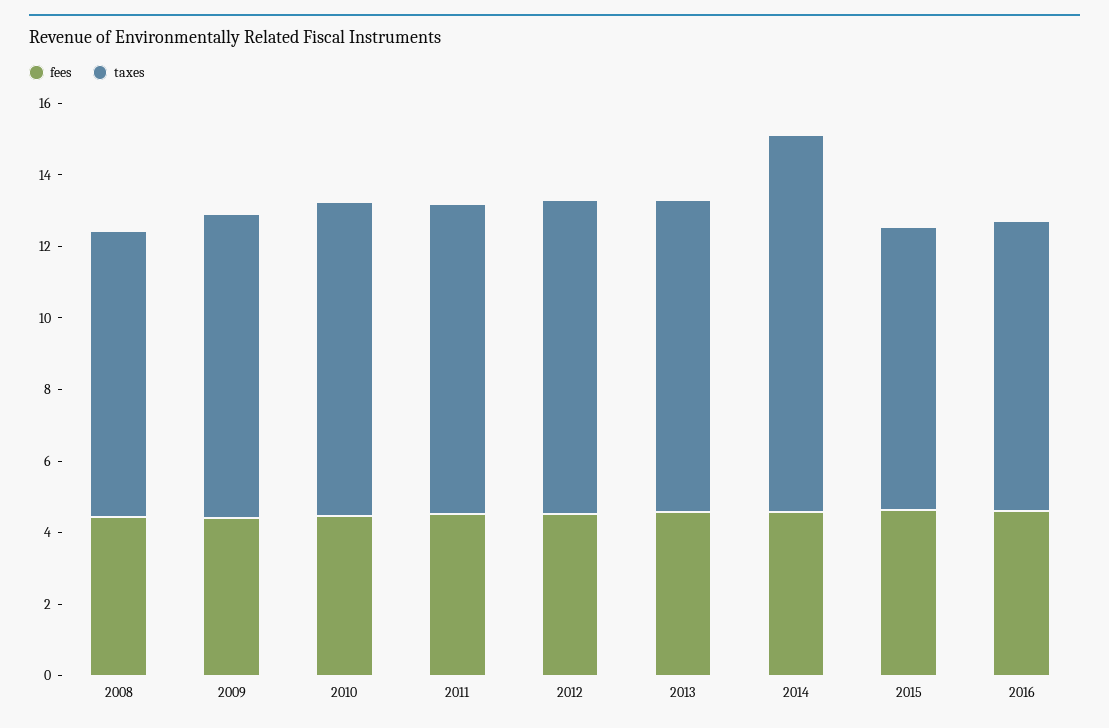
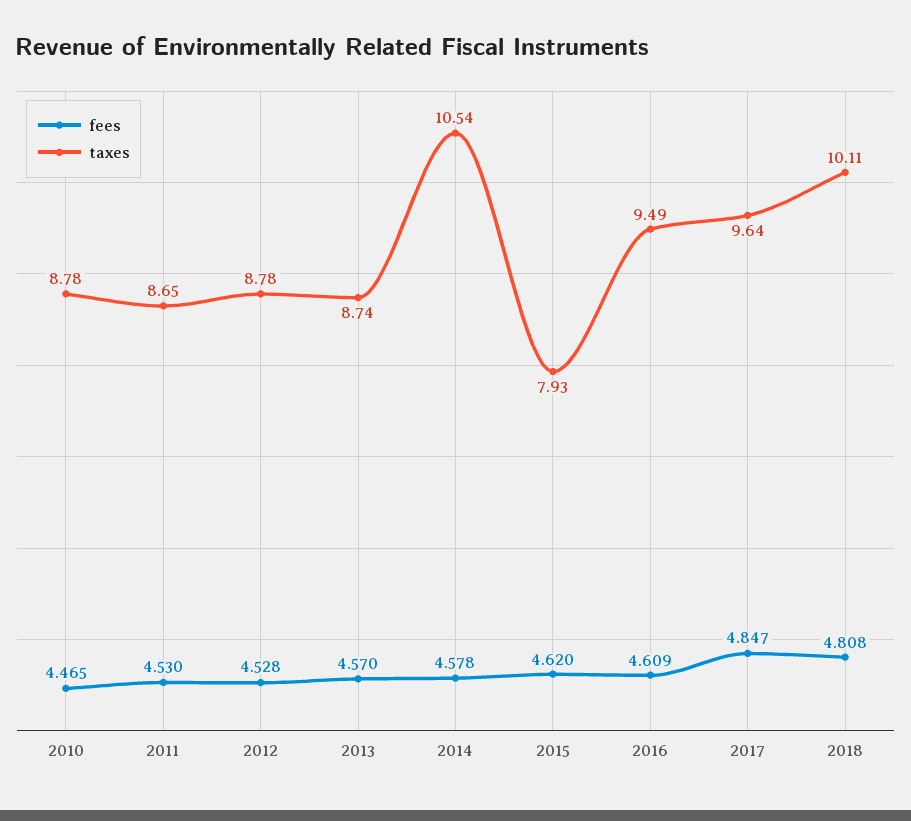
fees, 2008: 4.5 -> none
taxes, 2008: 8 -> none
fees, 2009: 4.5 -> none
taxes, 2009: 8.5 -> none
taxes, 2016: 8 -> 9.49
fees, 2017: none -> 4.847
taxes, 2017: none -> 9.64
fees, 2018: none -> 4.808
taxes, 2018: none -> 10.11

